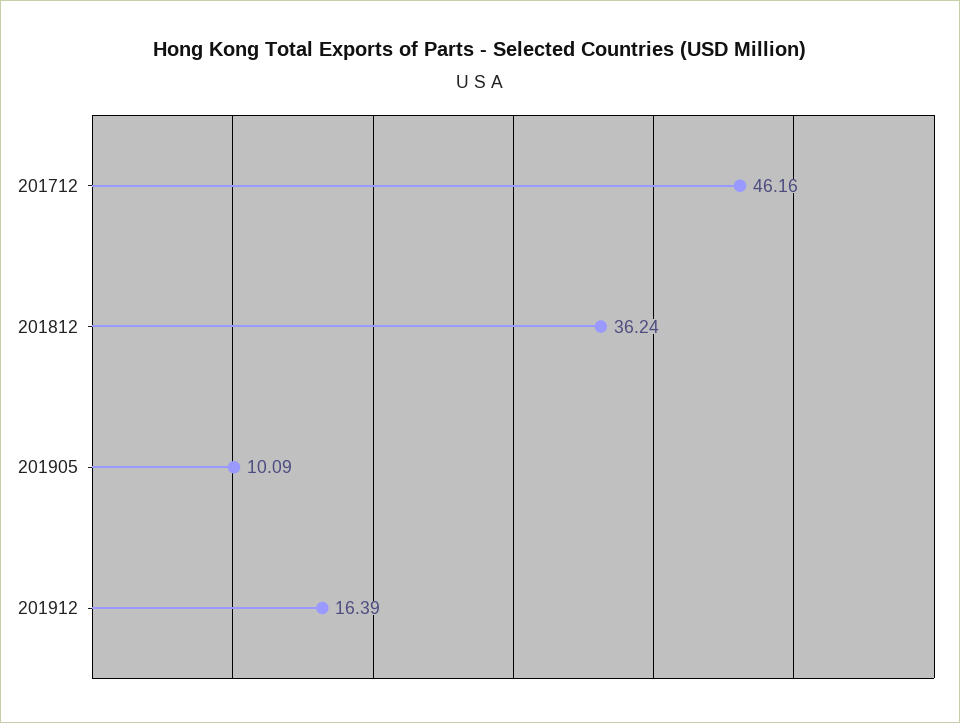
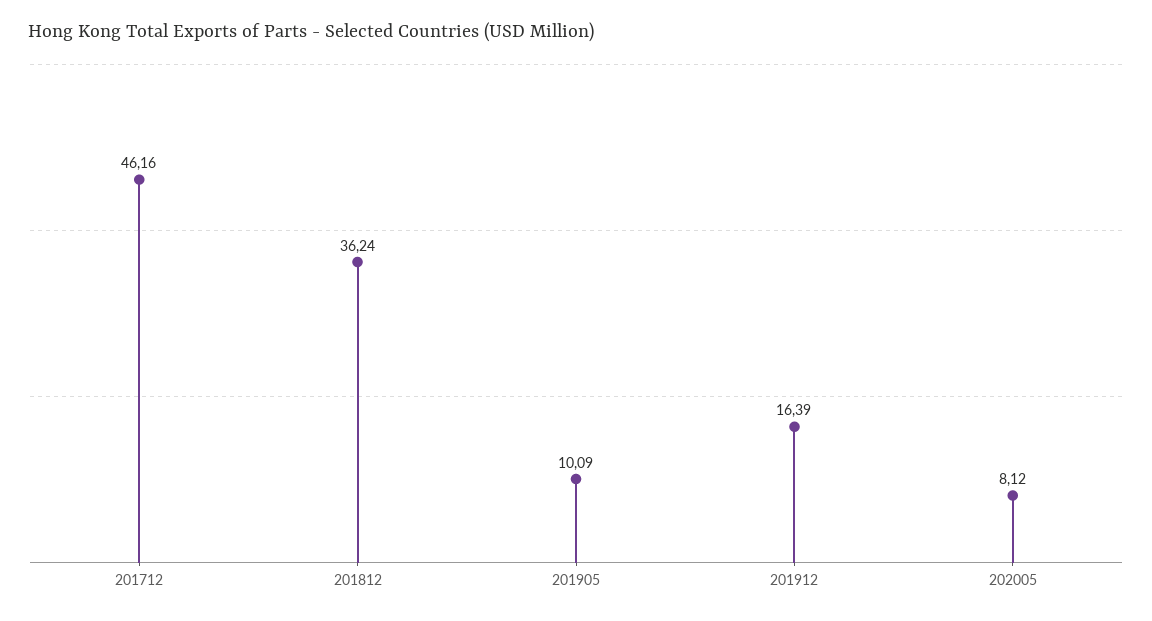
202005: none -> 8.12

